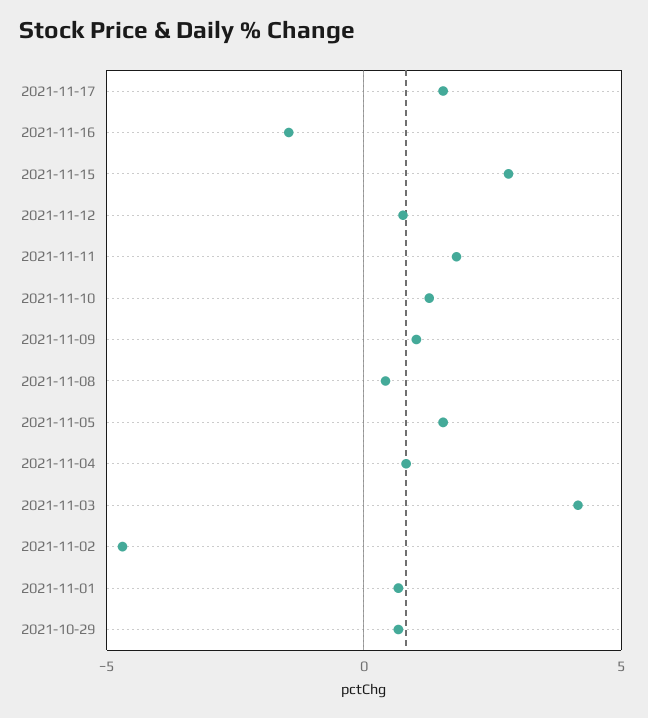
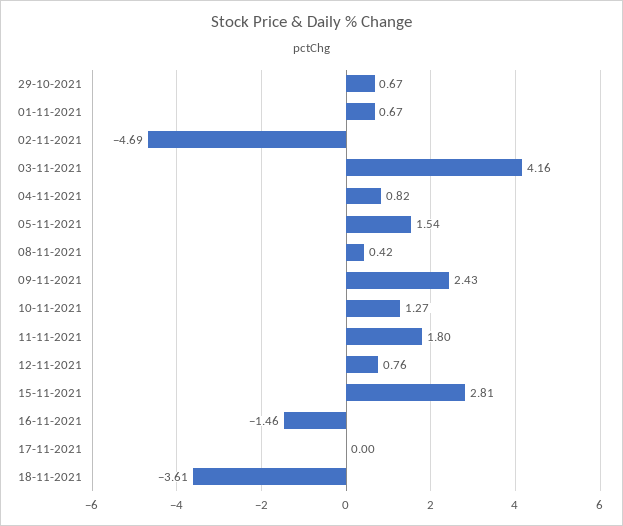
2021-11-17: 1.5 -> 0
2021-11-09: 1 -> 2.43
18-11-2021: none -> -3.61

